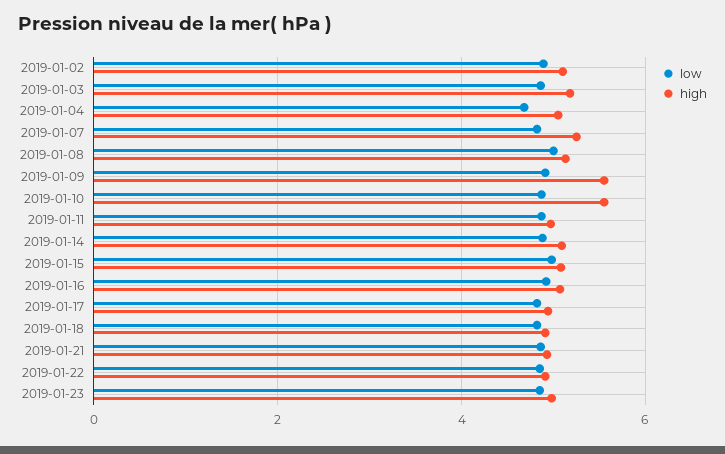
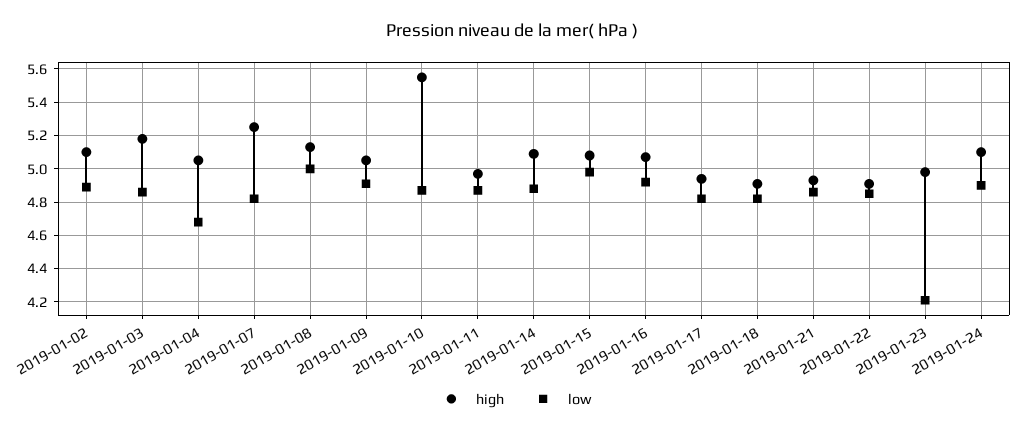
high, 2019-01-09: 5.6 -> 5.05
low, 2019-01-23: 4.8 -> 4.2
high, 2019-01-24: none -> 5.1
low, 2019-01-24: none -> 4.9

